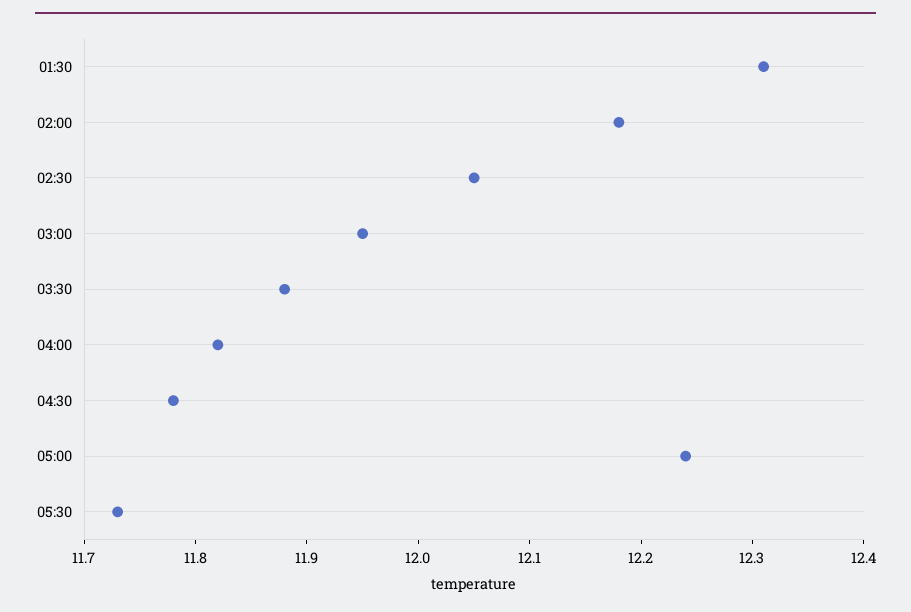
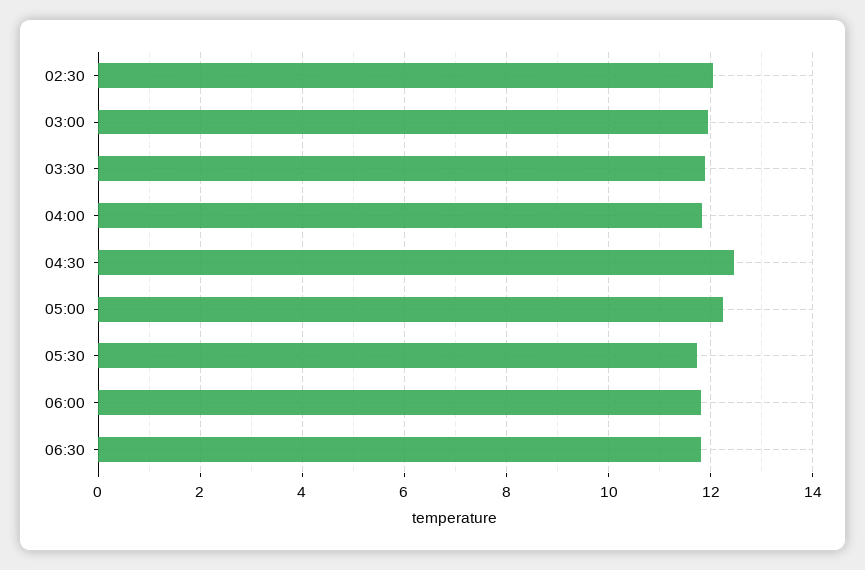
01:30: 12.31 -> none
02:00: 12.18 -> none
04:30: 11.78 -> 12.4
06:00: none -> 11.8
06:30: none -> 11.8

